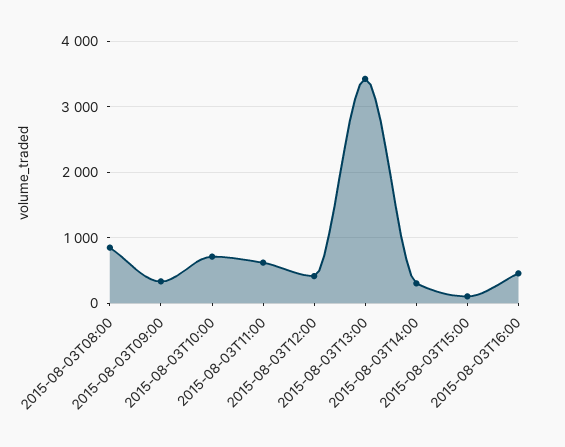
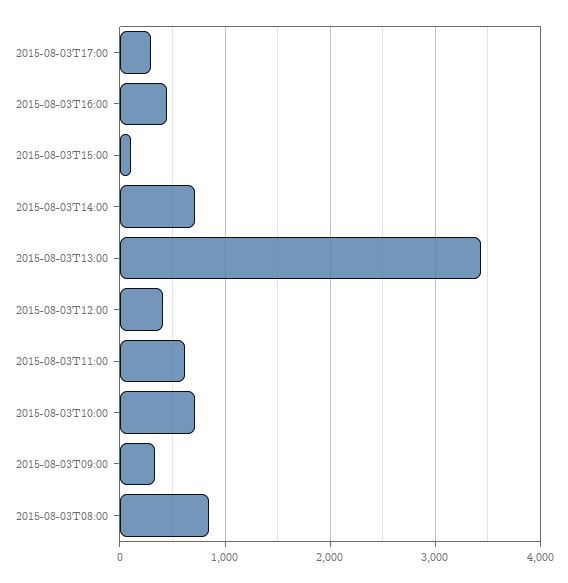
2015-08-03T14:00: 300 -> 700
2015-08-03T17:00: none -> 300

